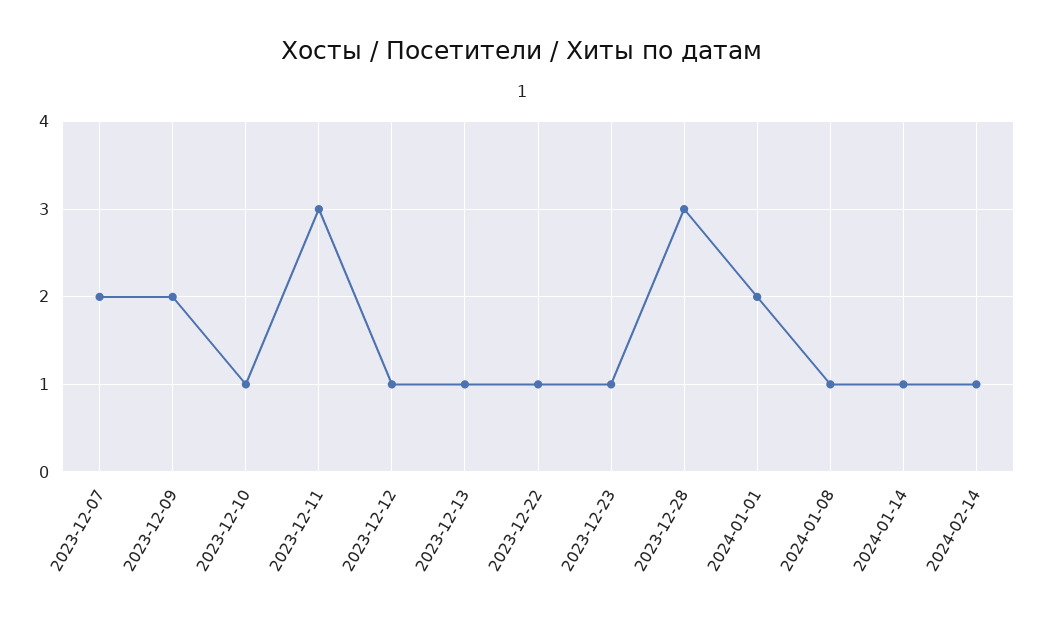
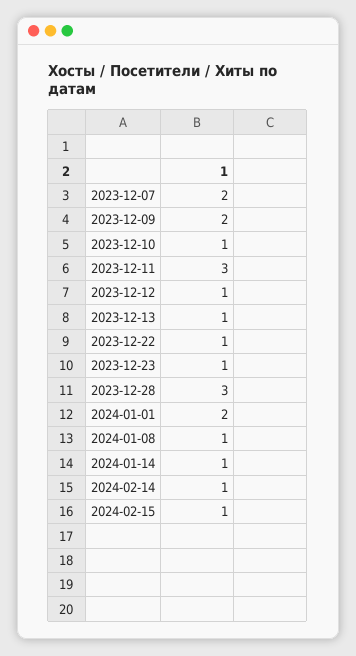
2024-02-15: none -> 1

